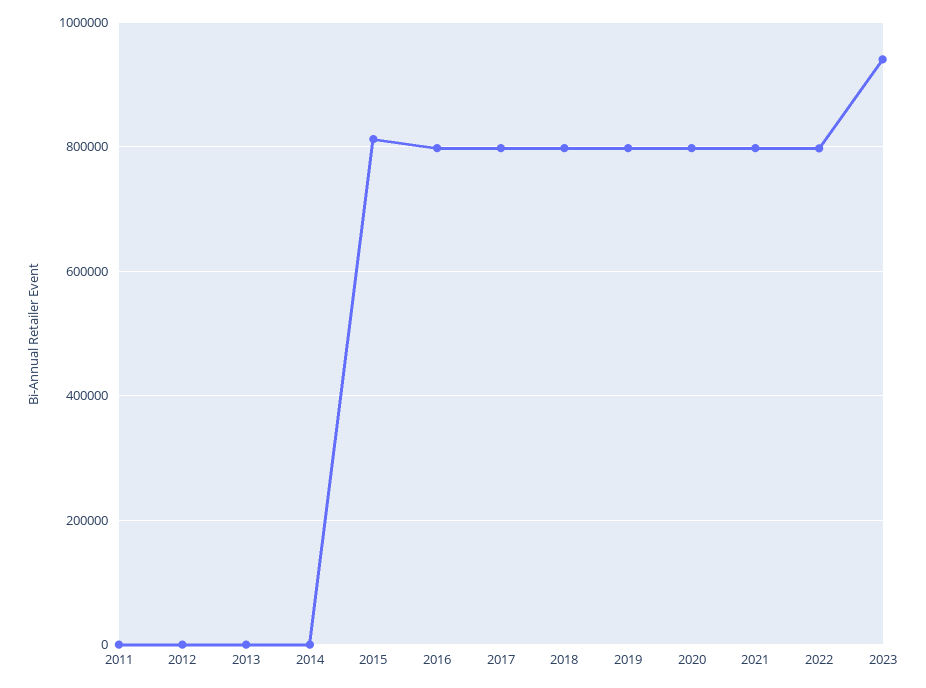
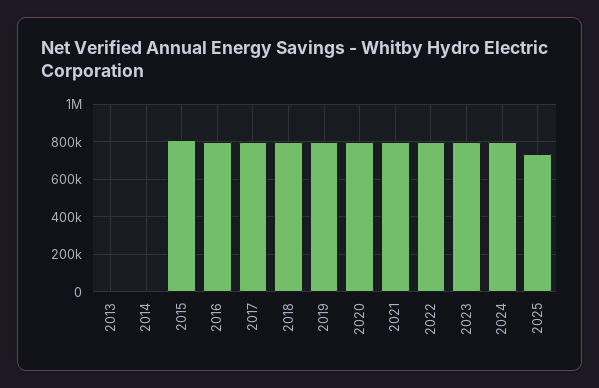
2011: 0 -> none
2012: 0 -> none
2023: 940000 -> 800000
2024: none -> 800000
2025: none -> 750000

